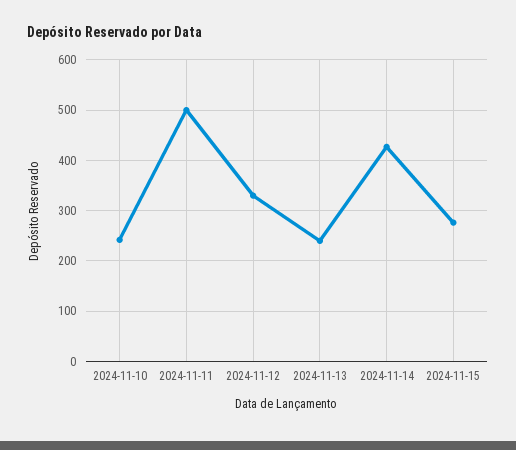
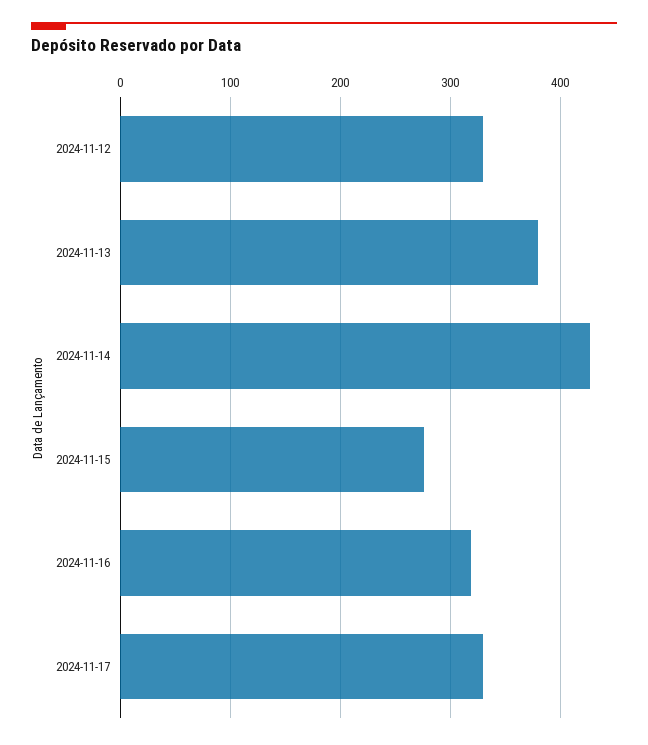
2024-11-10: 240 -> none
2024-11-11: 500 -> none
2024-11-13: 240 -> 380
2024-11-16: none -> 320
2024-11-17: none -> 330

